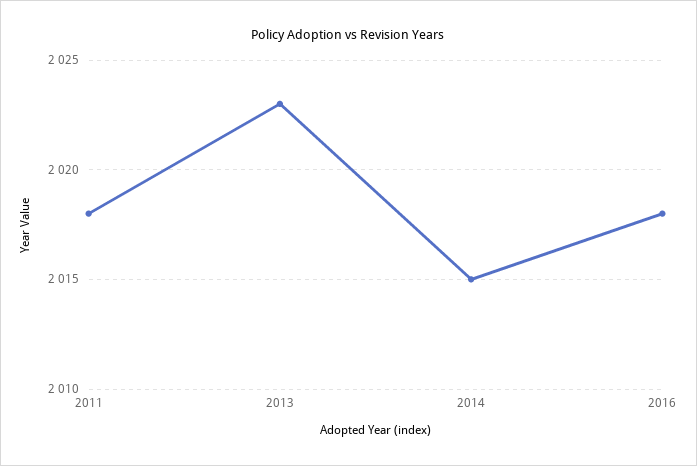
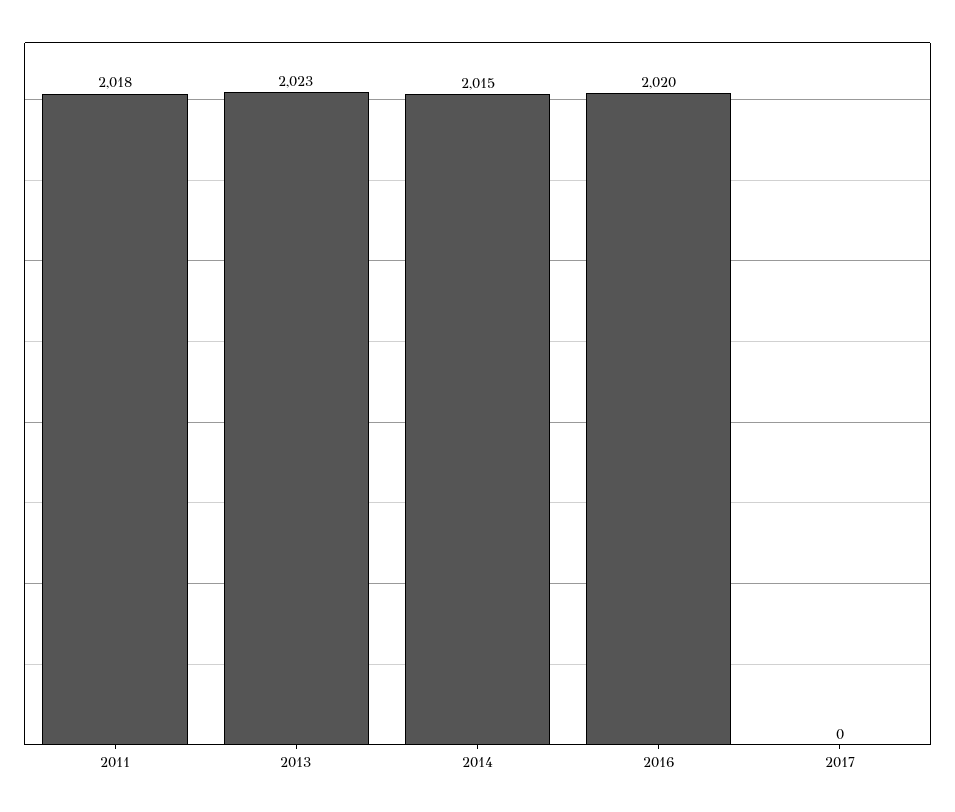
2016: 2018 -> 2020
2017: none -> 0

